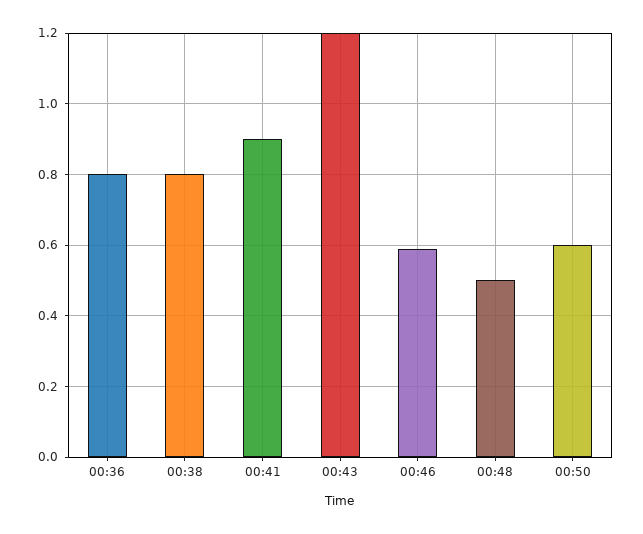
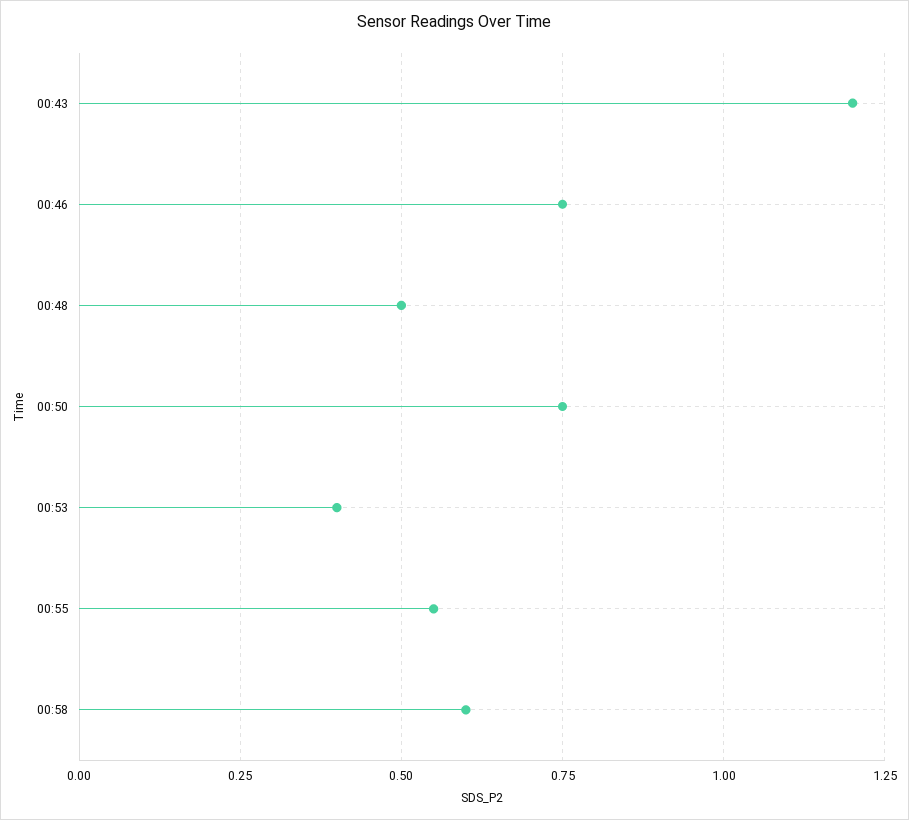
00:36: 0.8 -> none
00:38: 0.8 -> none
00:41: 0.9 -> none
00:46: 0.6 -> 0.75
00:50: 0.6 -> 0.75
00:53: none -> 0.4
00:55: none -> 0.55
00:58: none -> 0.6

